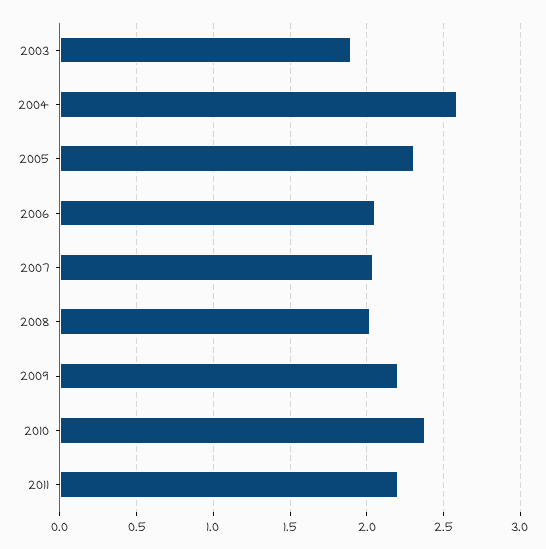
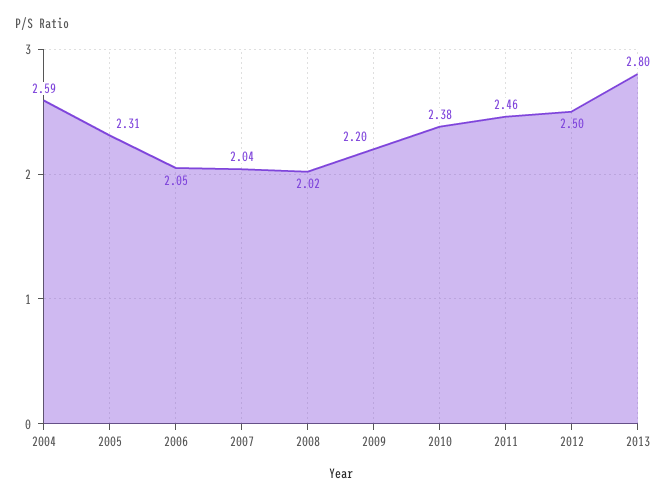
2003: 1.9 -> none
2011: 2.2 -> 2.46
2012: none -> 2.5
2013: none -> 2.8

